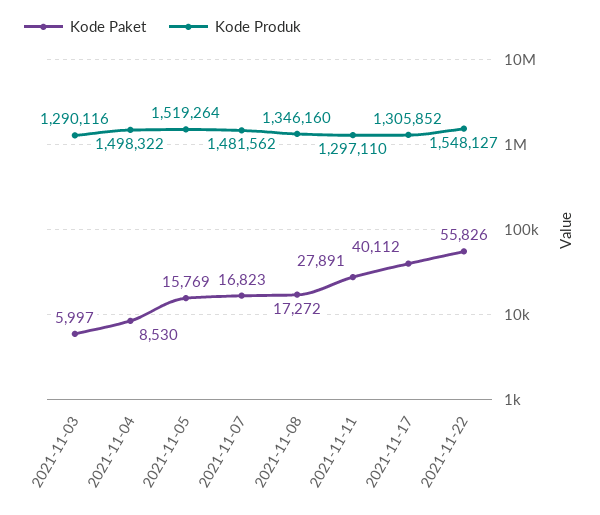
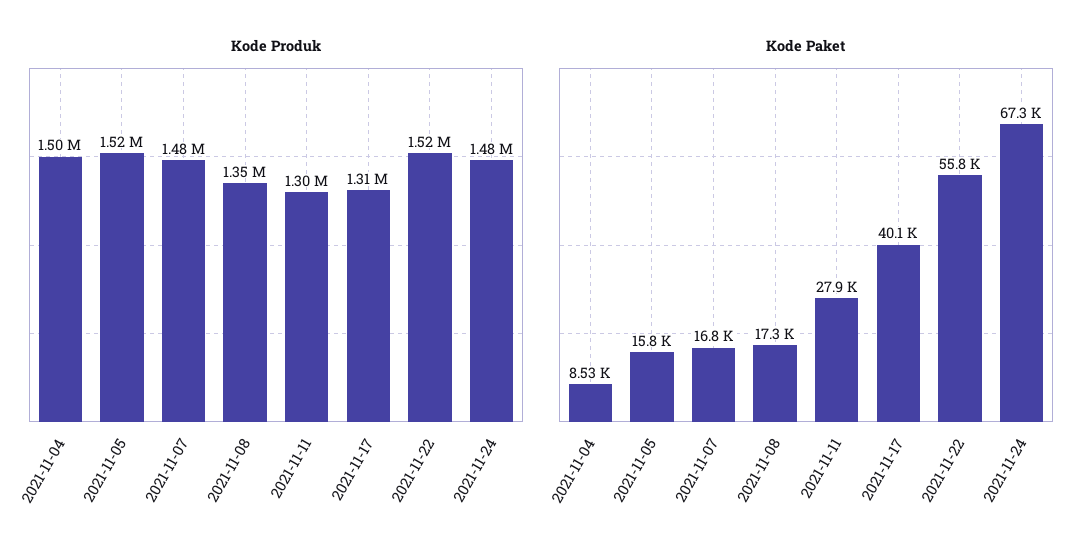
Kode Paket, 2021-11-03: 5997 -> none
Kode Produk, 2021-11-03: 1290116 -> none
Kode Produk, 2021-11-22: 1548127 -> 1520000
Kode Produk, 2021-11-24: none -> 1480000
Kode Paket, 2021-11-24: none -> 67300

